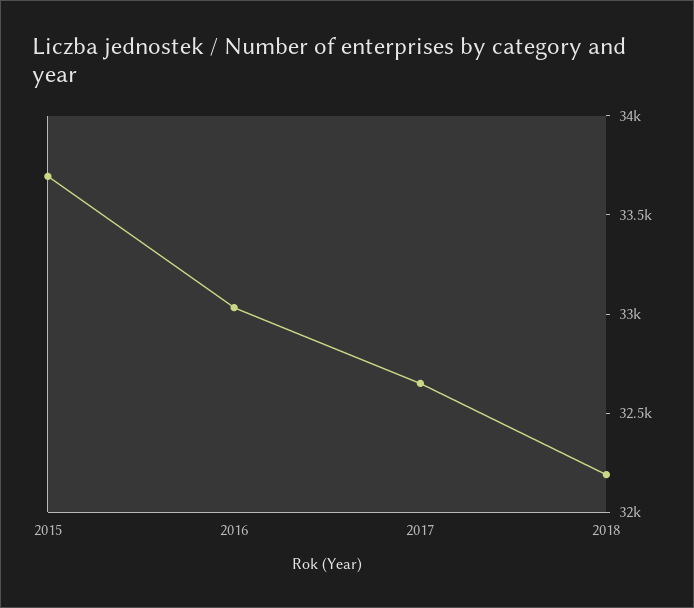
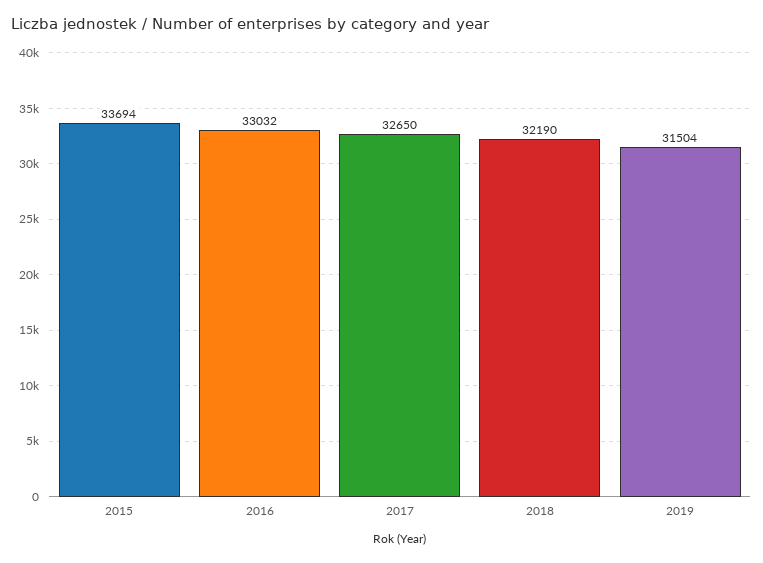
2019: none -> 31504

